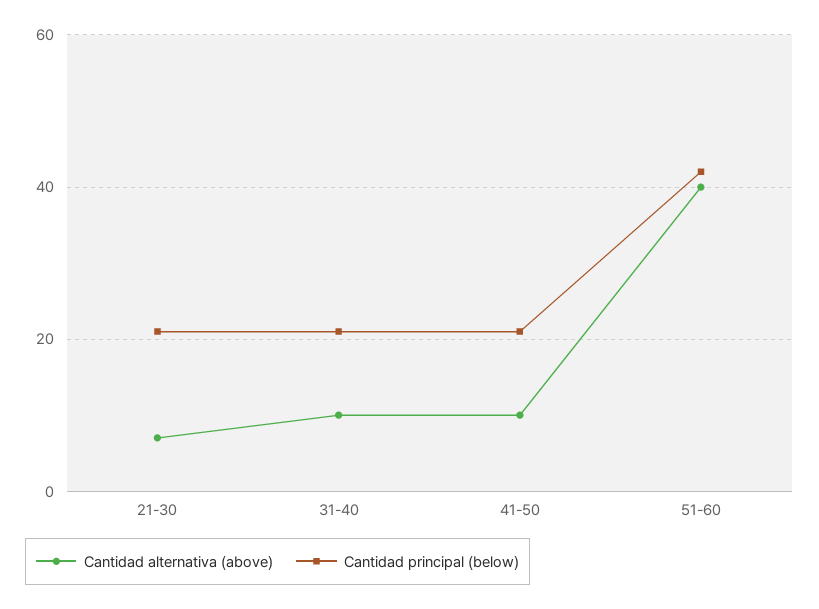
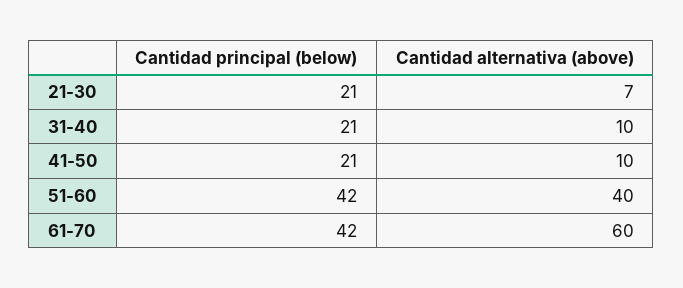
Cantidad principal (below), 61-70: none -> 42
Cantidad alternativa (above), 61-70: none -> 60

